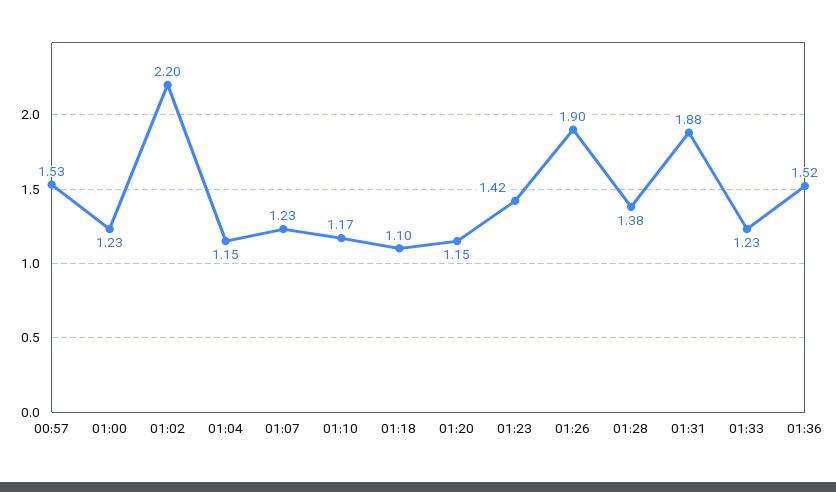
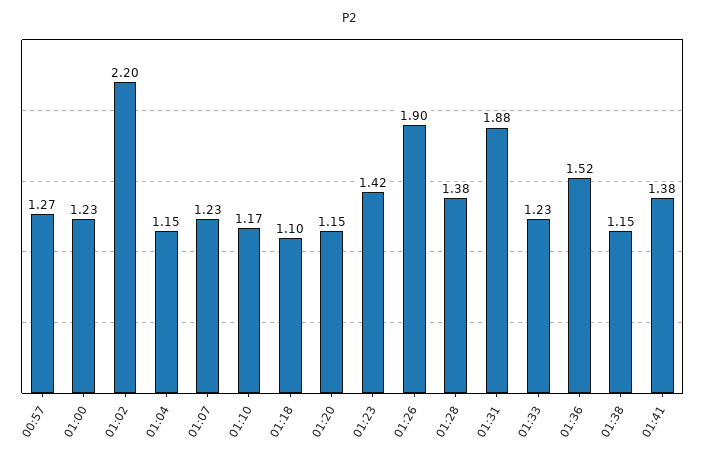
00:57: 1.53 -> 1.27
01:38: none -> 1.15
01:41: none -> 1.38

